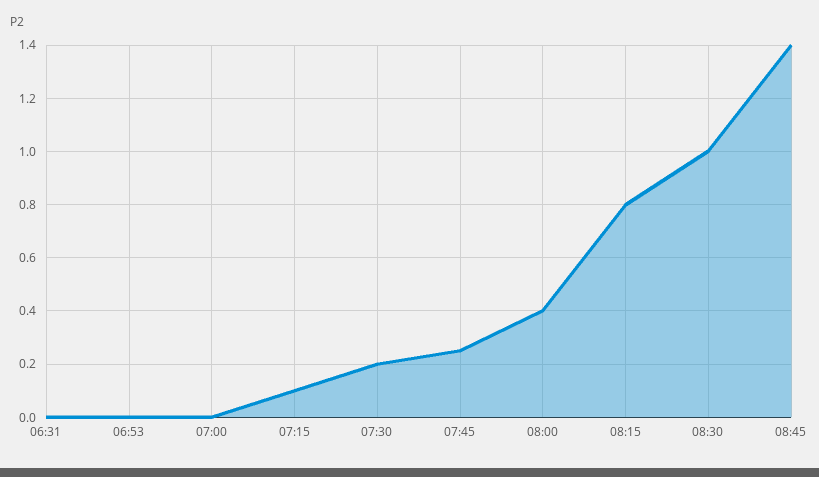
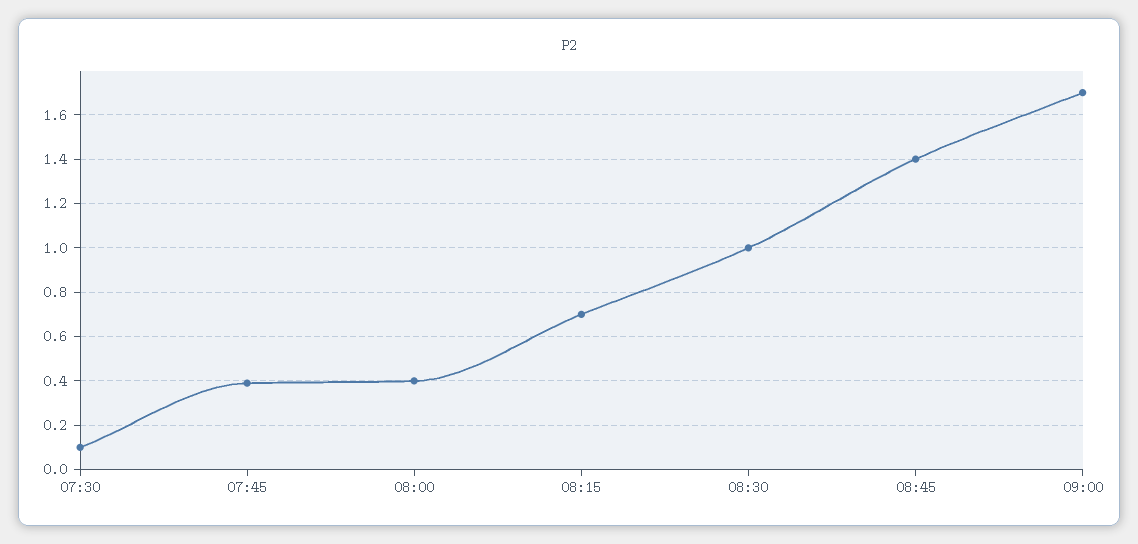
06:31: 0 -> none
06:53: 0 -> none
07:00: 0 -> none
07:15: 0.1 -> none
07:30: 0.2 -> 0.1
07:45: 0.25 -> 0.4
08:15: 0.8 -> 0.7
09:00: none -> 1.7

